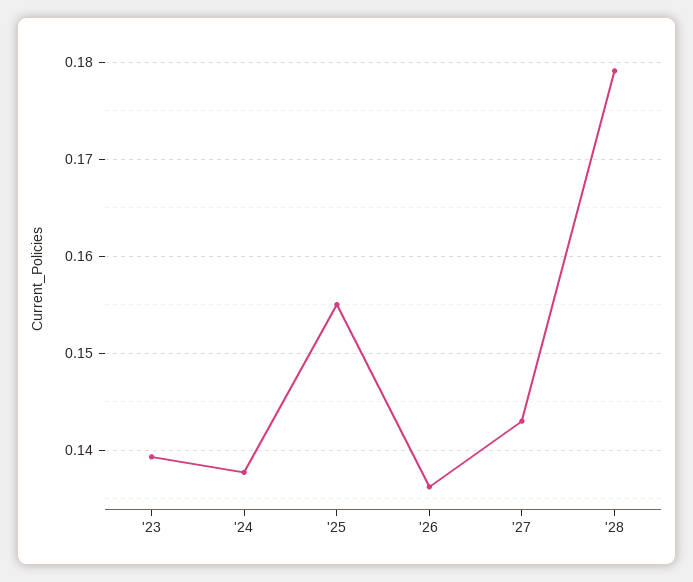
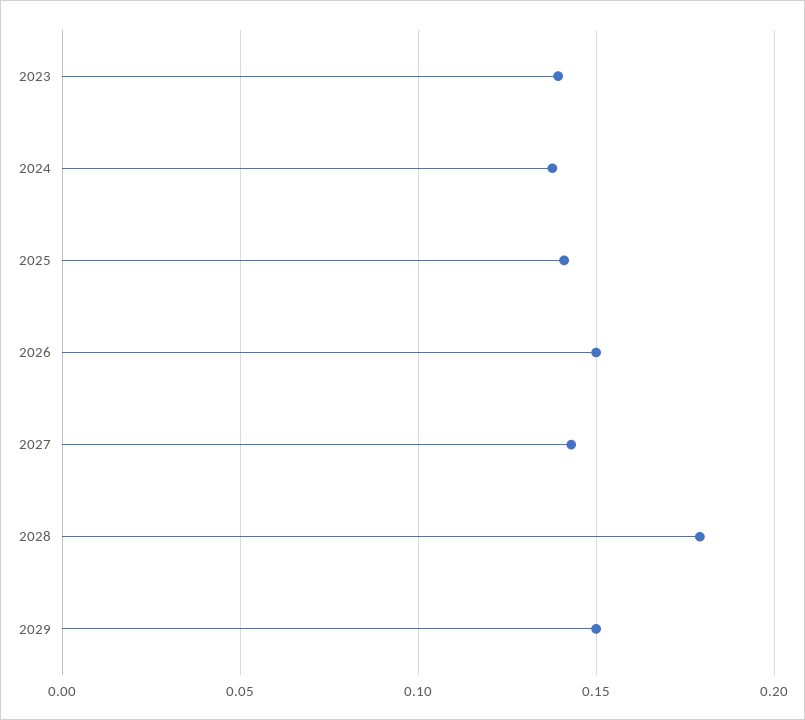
'25: 0.155 -> 0.14
'26: 0.136 -> 0.15
2029: none -> 0.15

